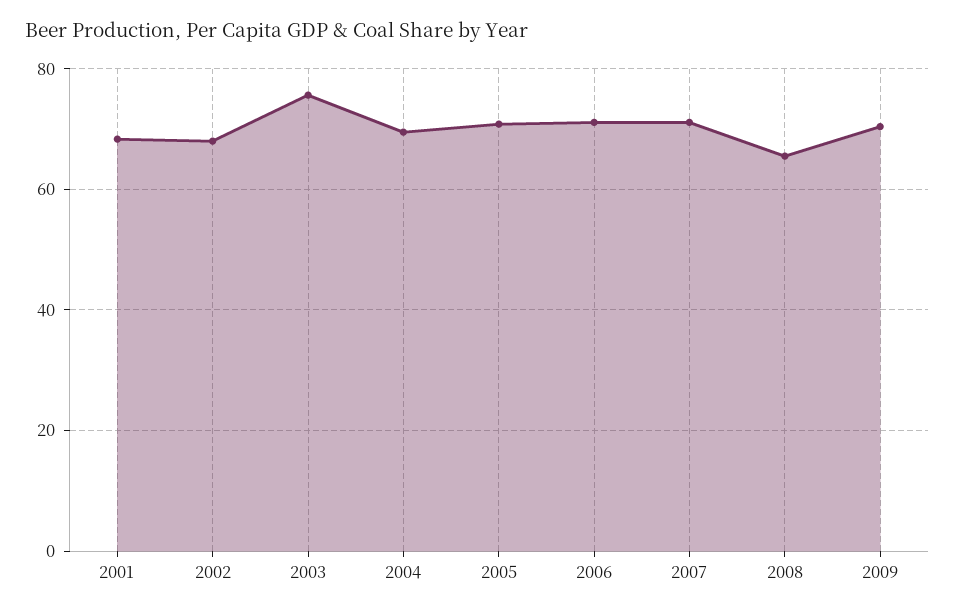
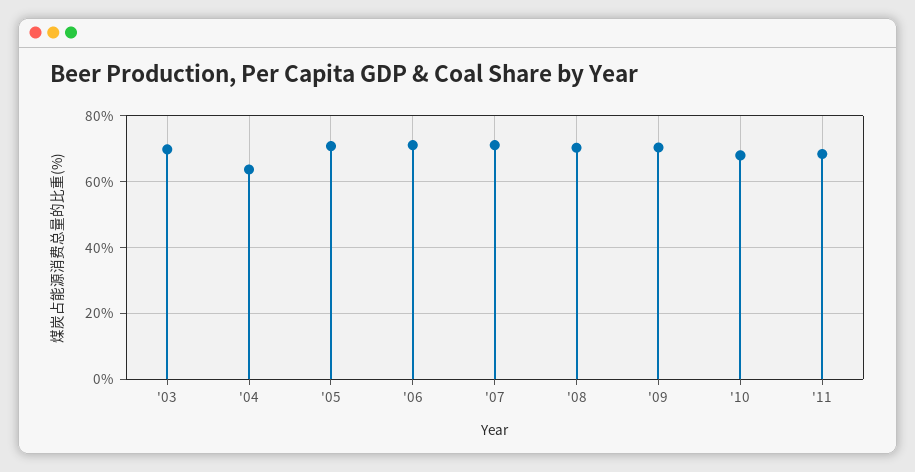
2001: 68 -> none
2002: 68 -> none
2003: 76 -> 70
2004: 70 -> 64
2008: 66 -> 70
'10: none -> 68
'11: none -> 68

